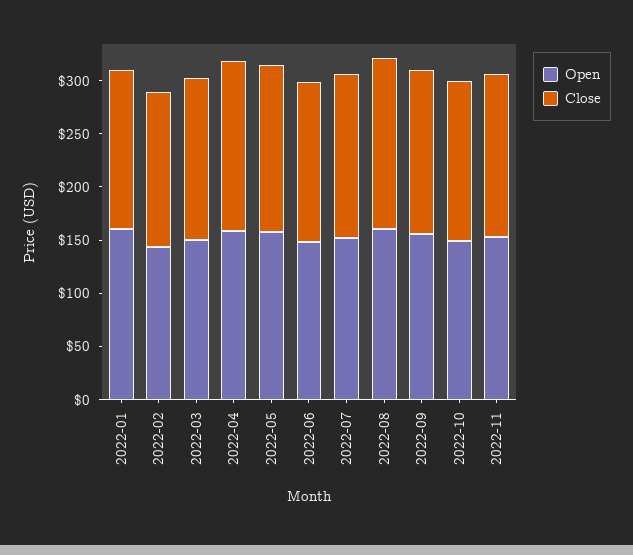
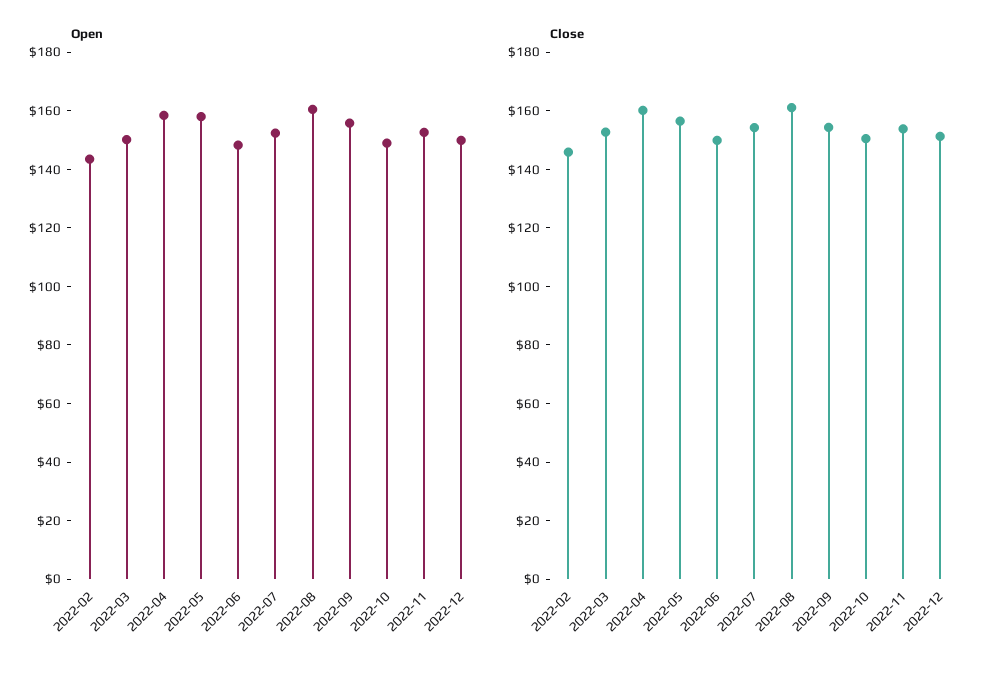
Open, 2022-01: 160 -> none
Close, 2022-01: 150 -> none
Open, 2022-12: none -> 150
Close, 2022-12: none -> 150

